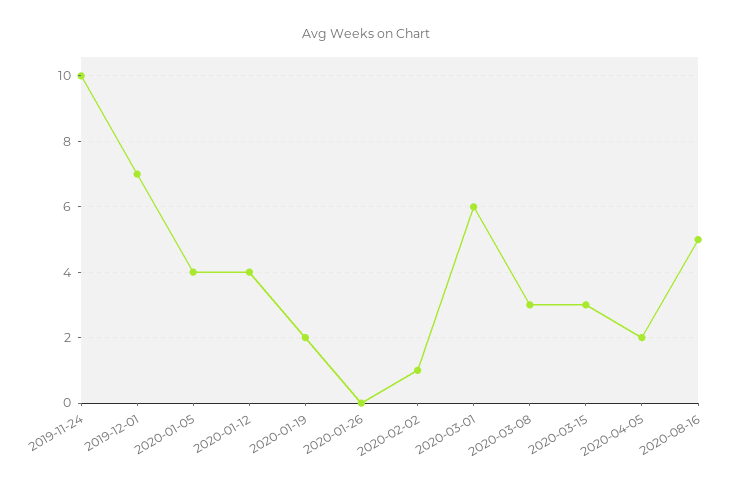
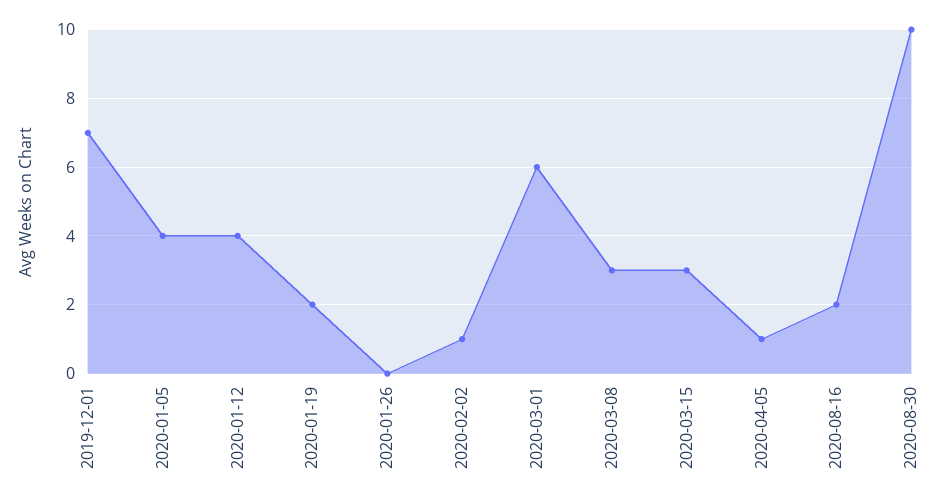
2019-11-24: 10 -> none
2020-04-05: 2 -> 1
2020-08-16: 5 -> 2
2020-08-30: none -> 10

